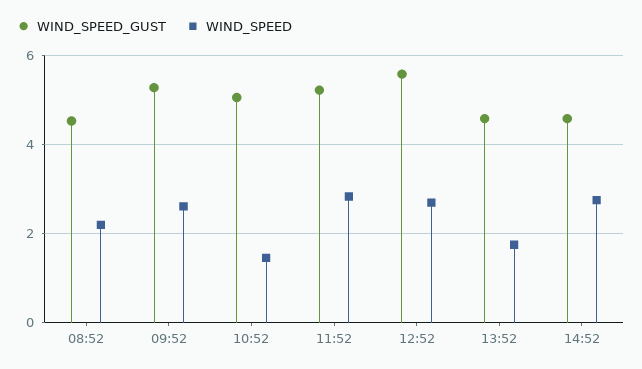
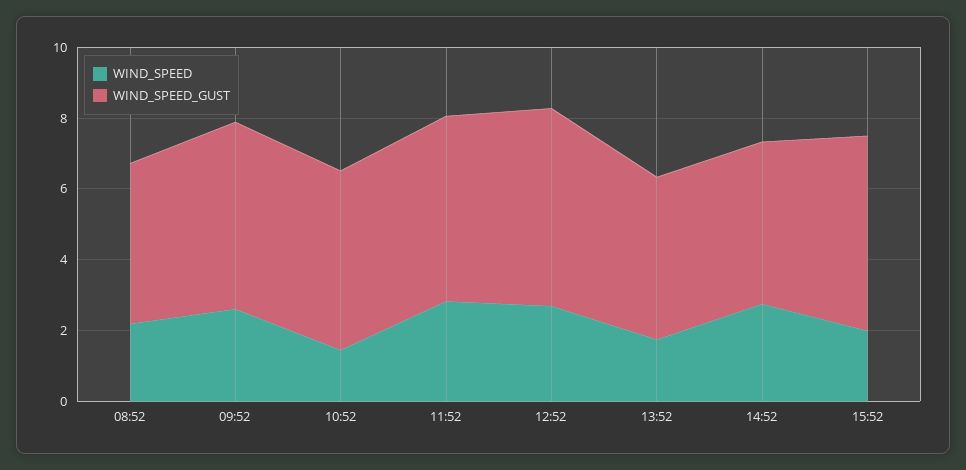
WIND_SPEED, 15:52: none -> 2
WIND_SPEED_GUST, 15:52: none -> 5.5

